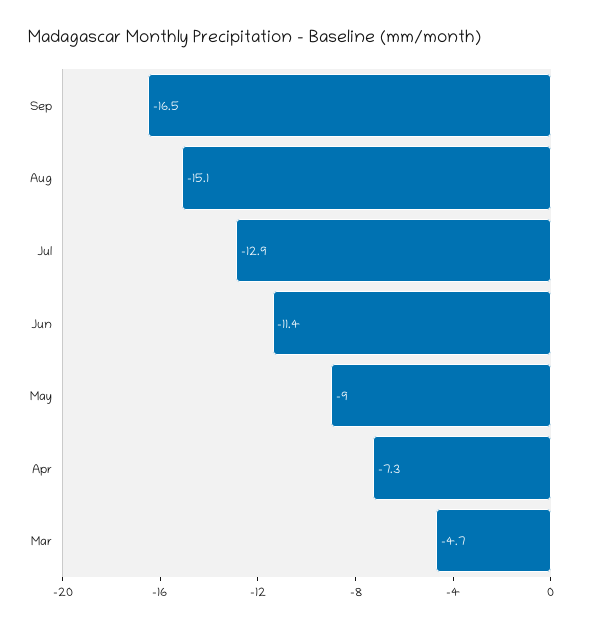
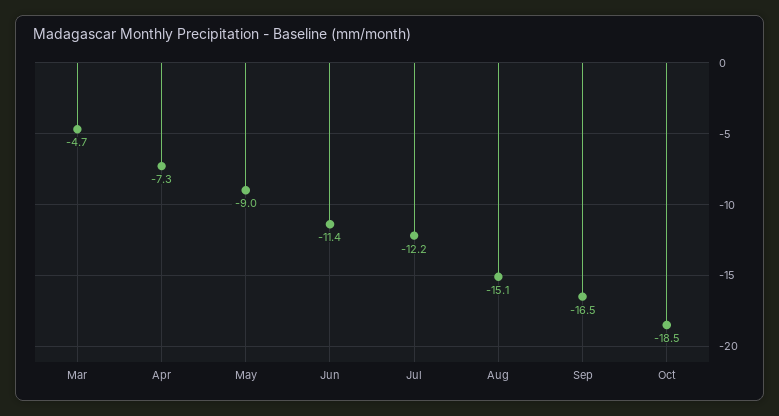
Jul: -12.9 -> -12.2
Oct: none -> -18.5

